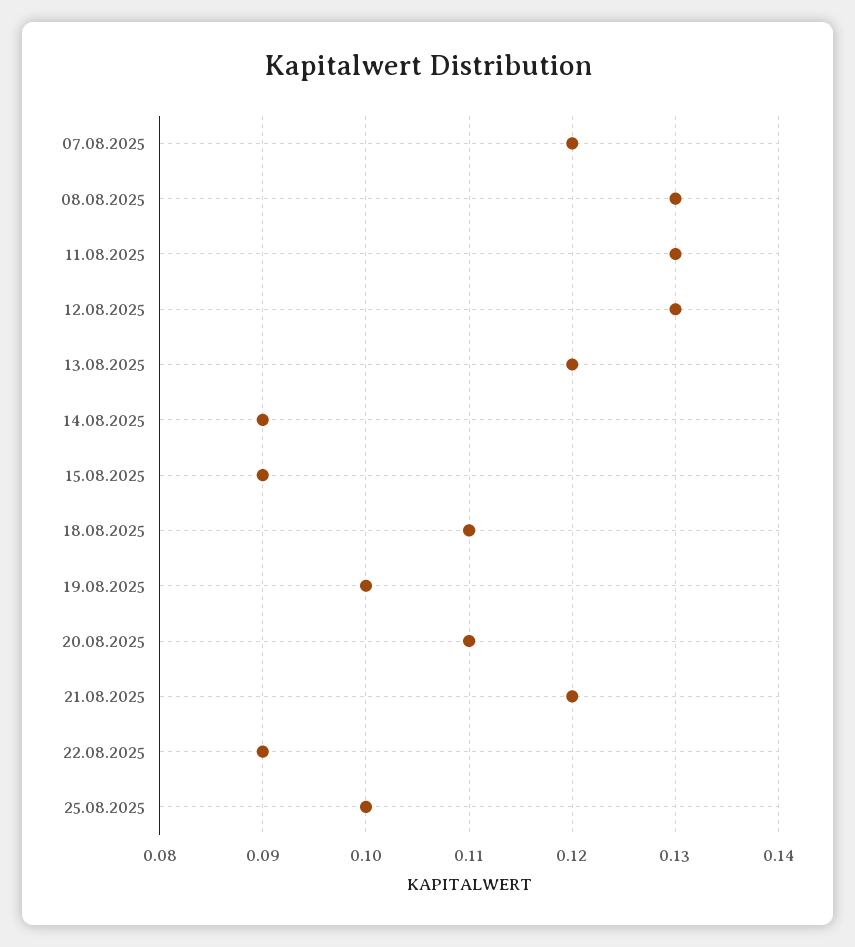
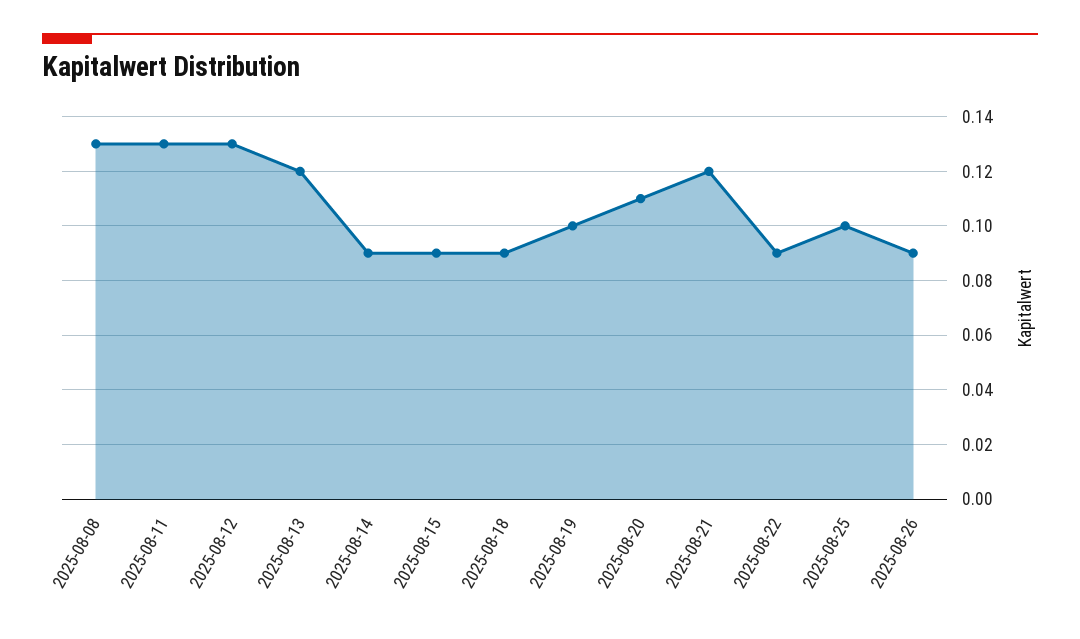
07.08.2025: 0.12 -> none
18.08.2025: 0.11 -> 0.09
2025-08-26: none -> 0.09

